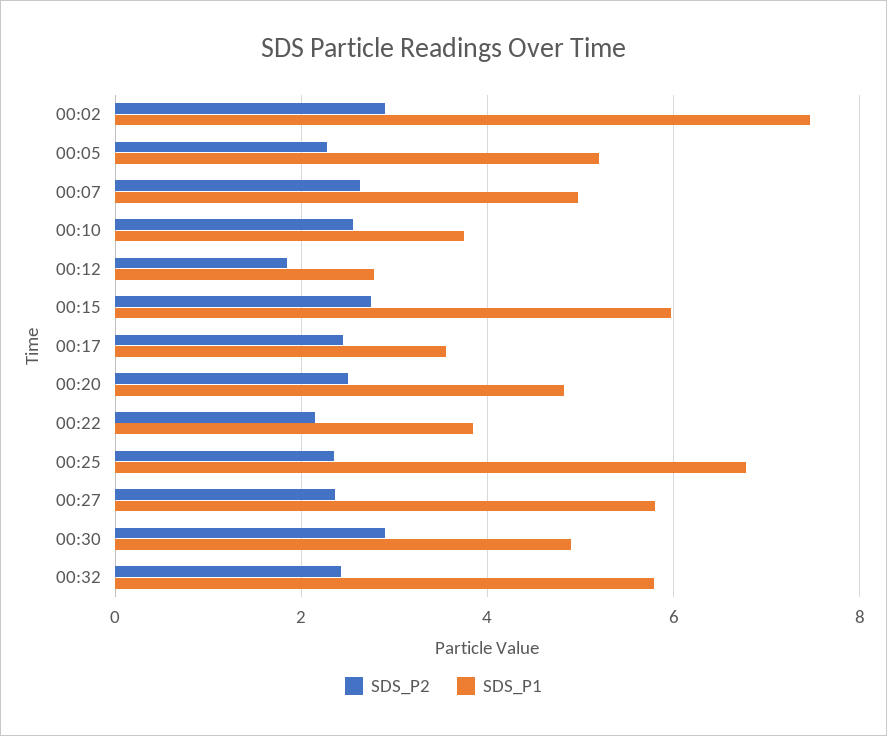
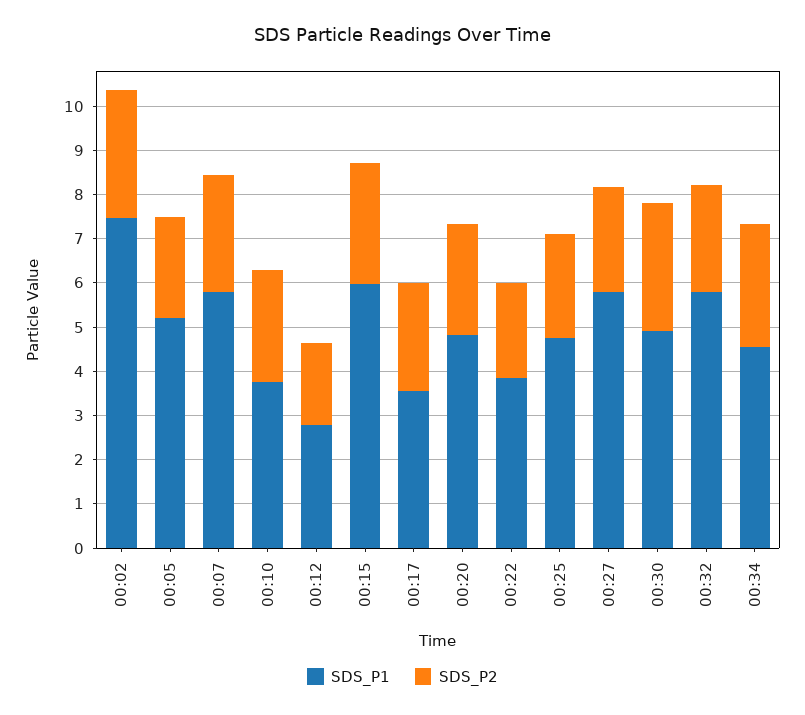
SDS_P1, 00:07: 5 -> 5.8
SDS_P1, 00:25: 6.8 -> 4.8
SDS_P1, 00:34: none -> 4.6
SDS_P2, 00:34: none -> 2.8

